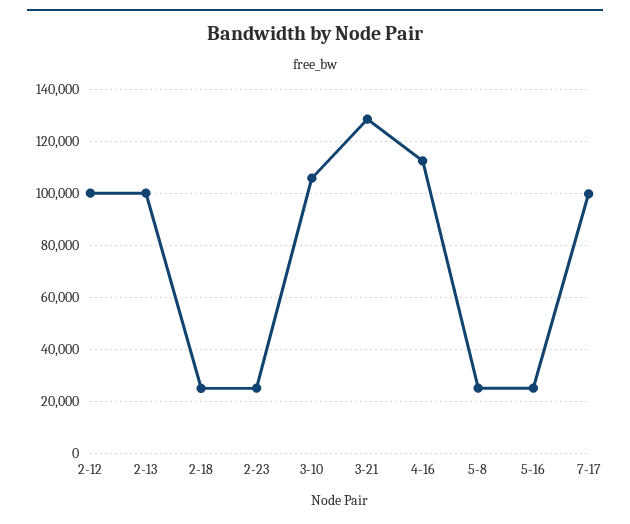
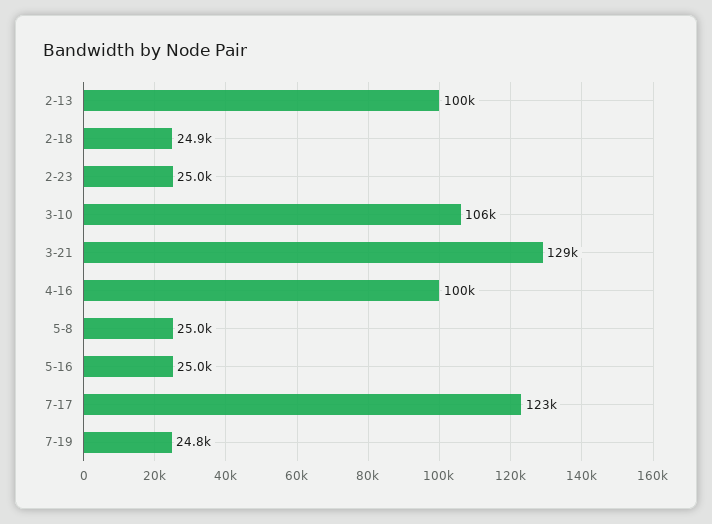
2-12: 100000 -> none
4-16: 112500 -> 100000
7-17: 100000 -> 123000
7-19: none -> 24800

